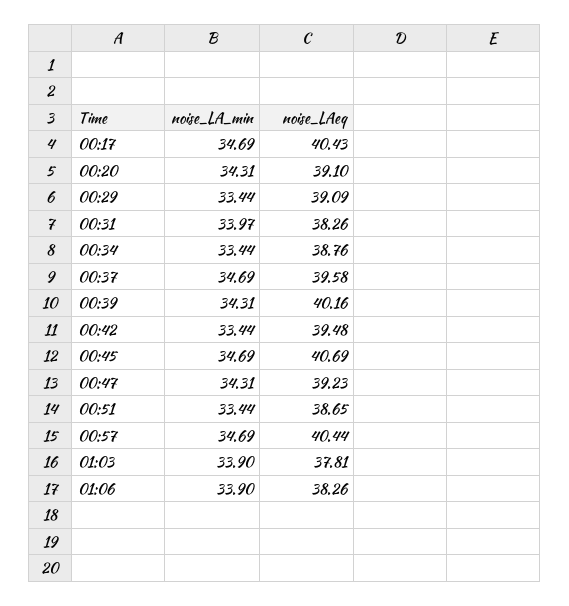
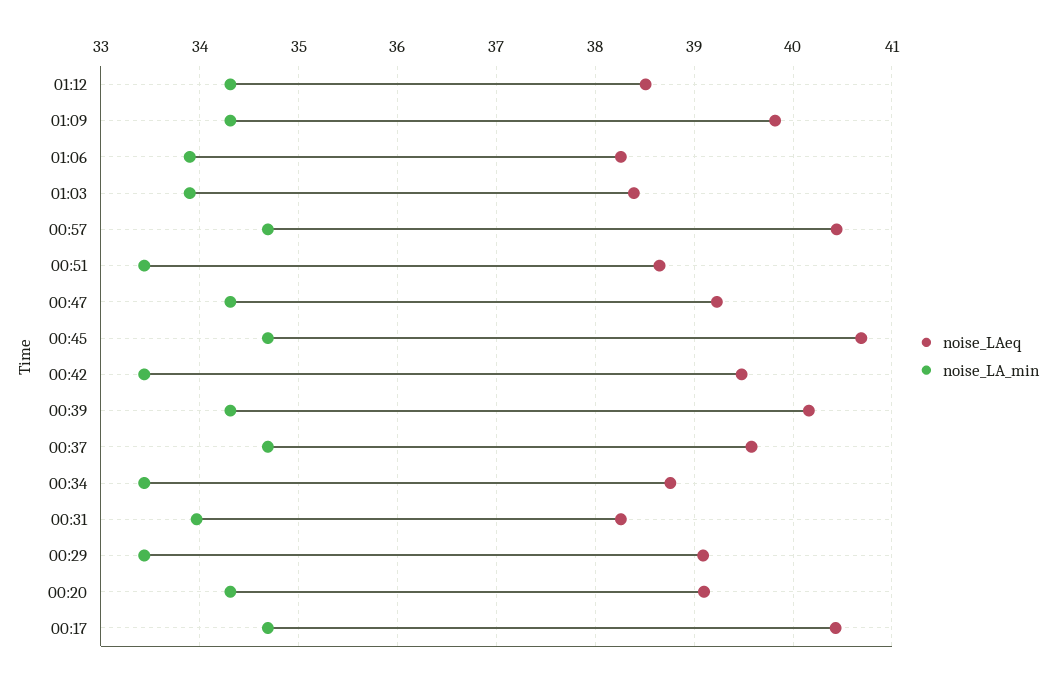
noise_LAeq, 01:03: 37.81 -> 38.4
noise_LAeq, 01:12: none -> 38.5
noise_LA_min, 01:12: none -> 34.3
noise_LAeq, 01:09: none -> 39.8
noise_LA_min, 01:09: none -> 34.3

